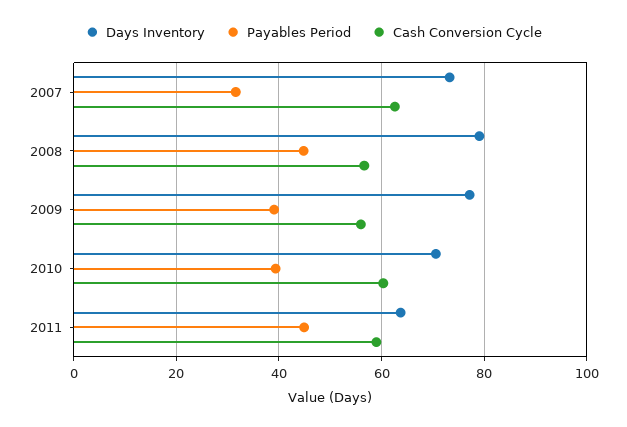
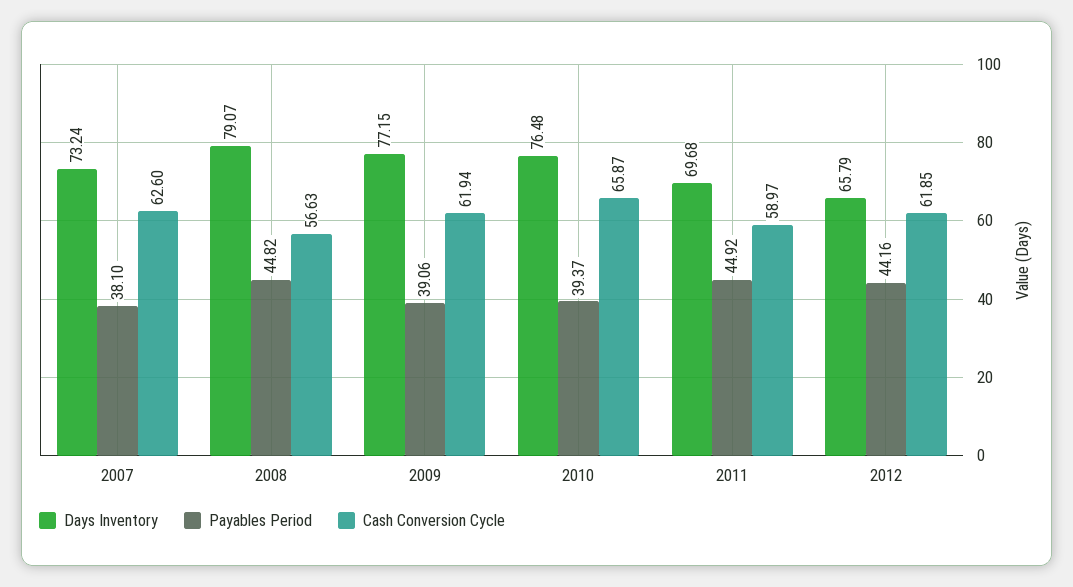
Payables Period, 2007: 32 -> 38.1
Cash Conversion Cycle, 2009: 56 -> 61.94
Days Inventory, 2010: 70 -> 76.48
Cash Conversion Cycle, 2010: 60 -> 65.87
Days Inventory, 2011: 64 -> 69.68
Days Inventory, 2012: none -> 65.79
Payables Period, 2012: none -> 44.16
Cash Conversion Cycle, 2012: none -> 61.85

